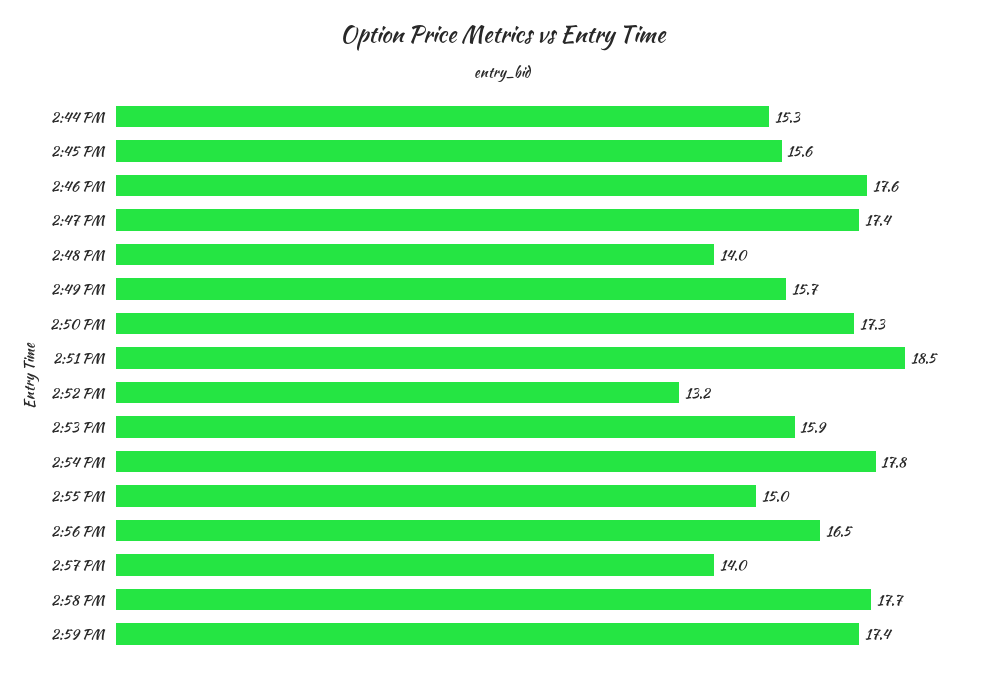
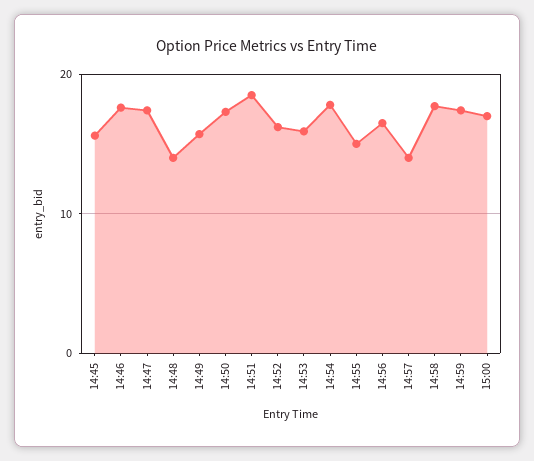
2:44 PM: 15.3 -> none
2:52 PM: 13.2 -> 16
15:00: none -> 17

